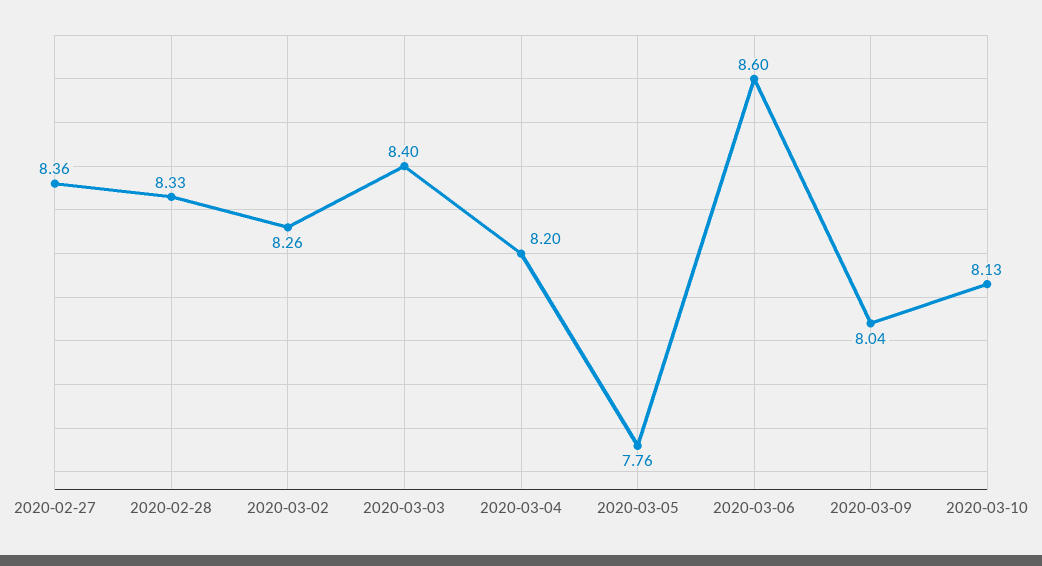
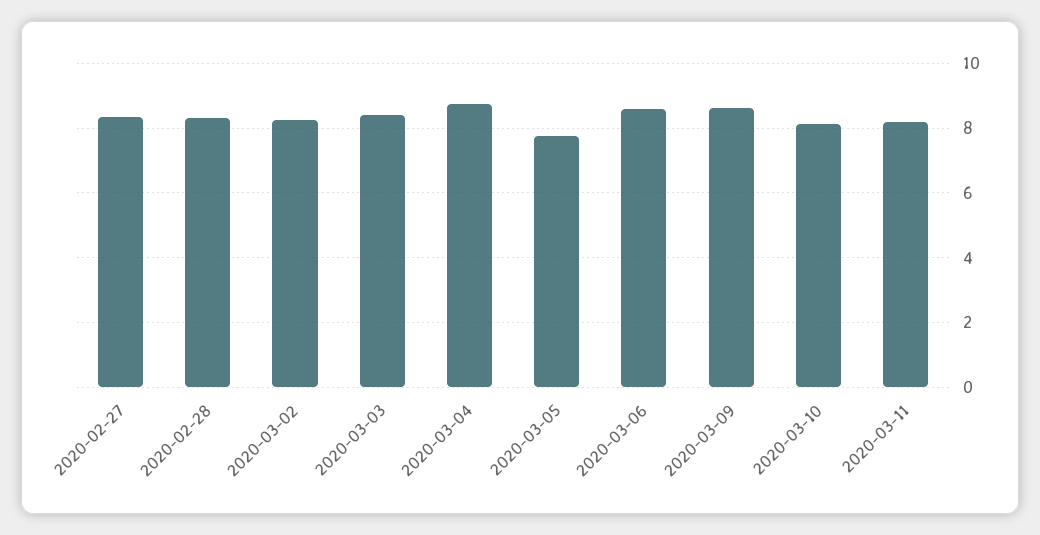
2020-03-04: 8.2 -> 8.8
2020-03-09: 8.04 -> 8.6
2020-03-11: none -> 8.2

